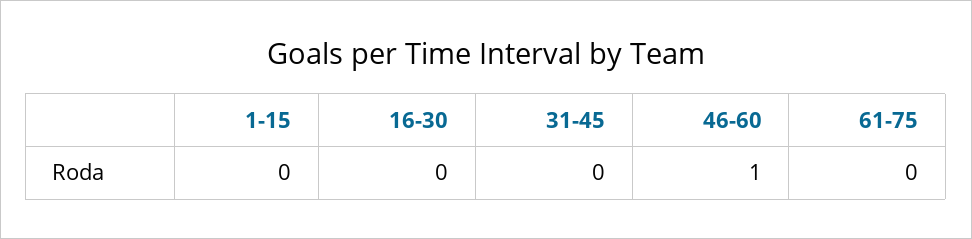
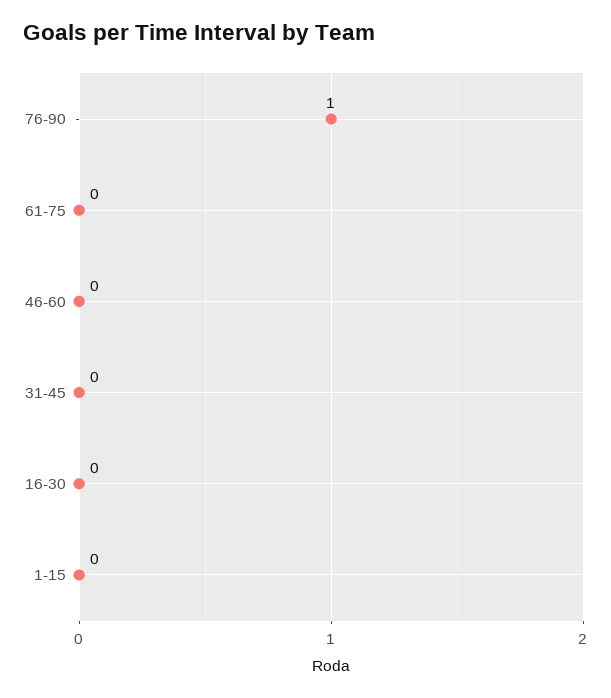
46-60: 1 -> 0
76-90: none -> 1

